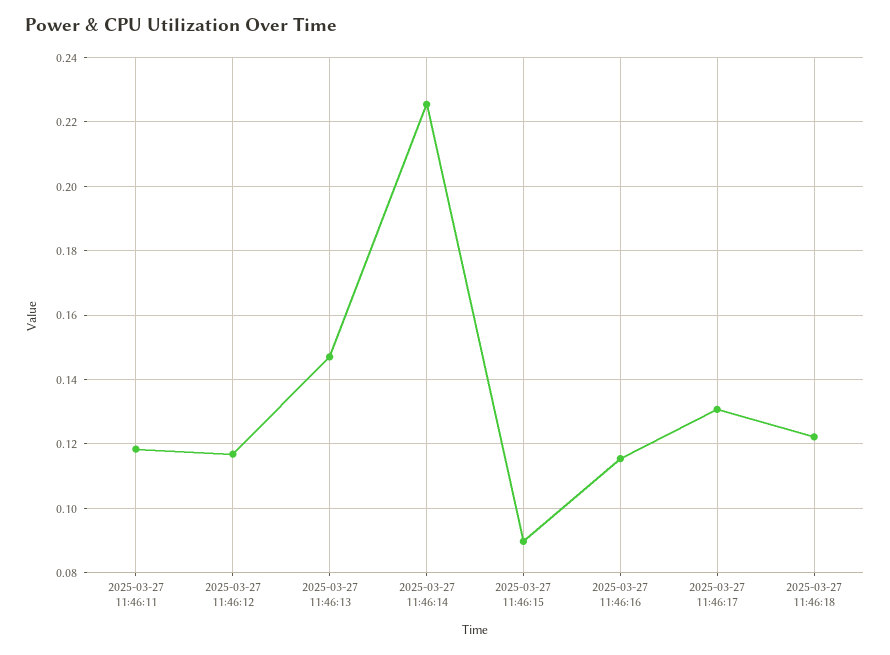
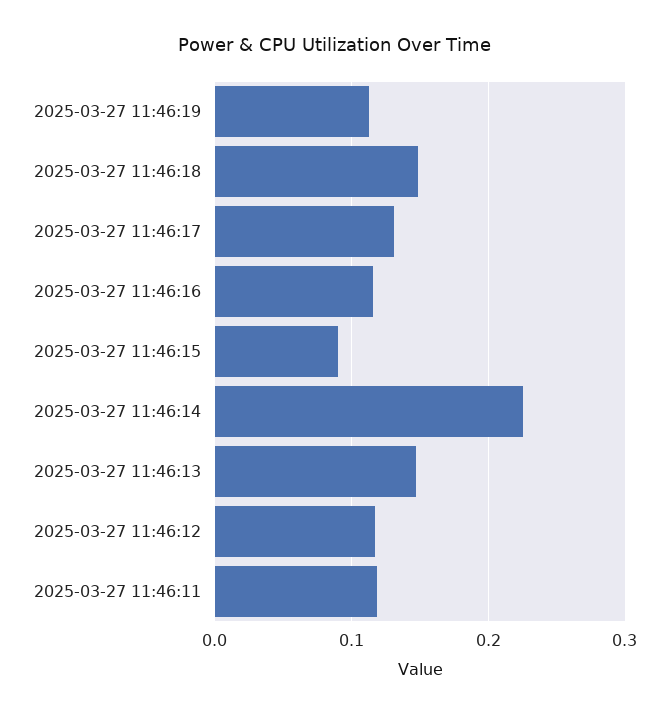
2025-03-27 11:46:18: 0.122 -> 0.15
2025-03-27 11:46:19: none -> 0.11

